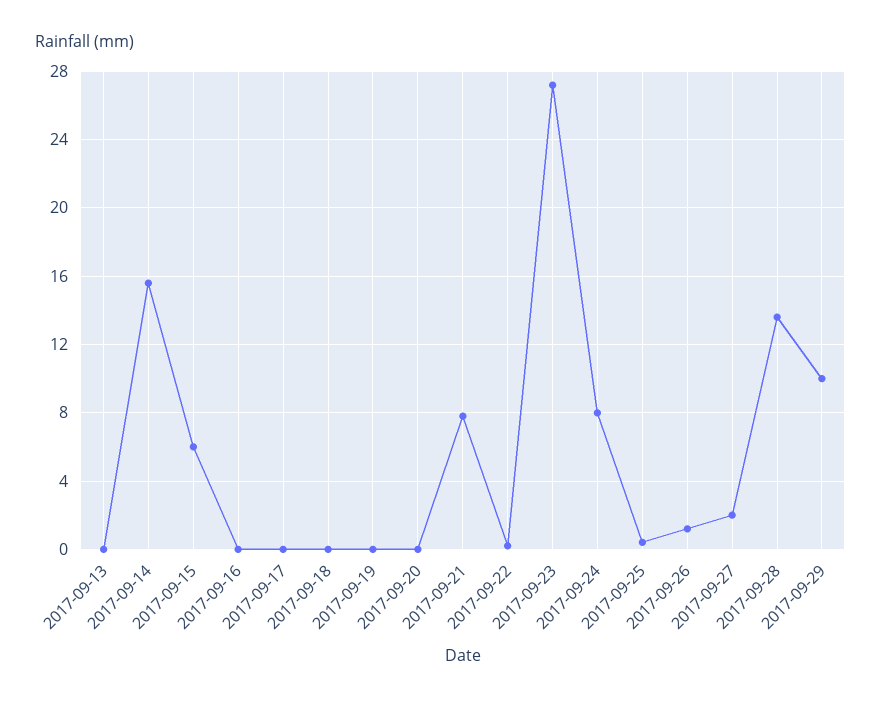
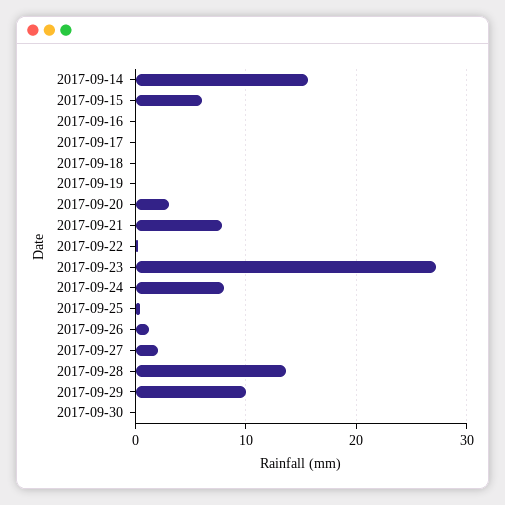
2017-09-13: 0 -> none
2017-09-20: 0 -> 3
2017-09-30: none -> 0

